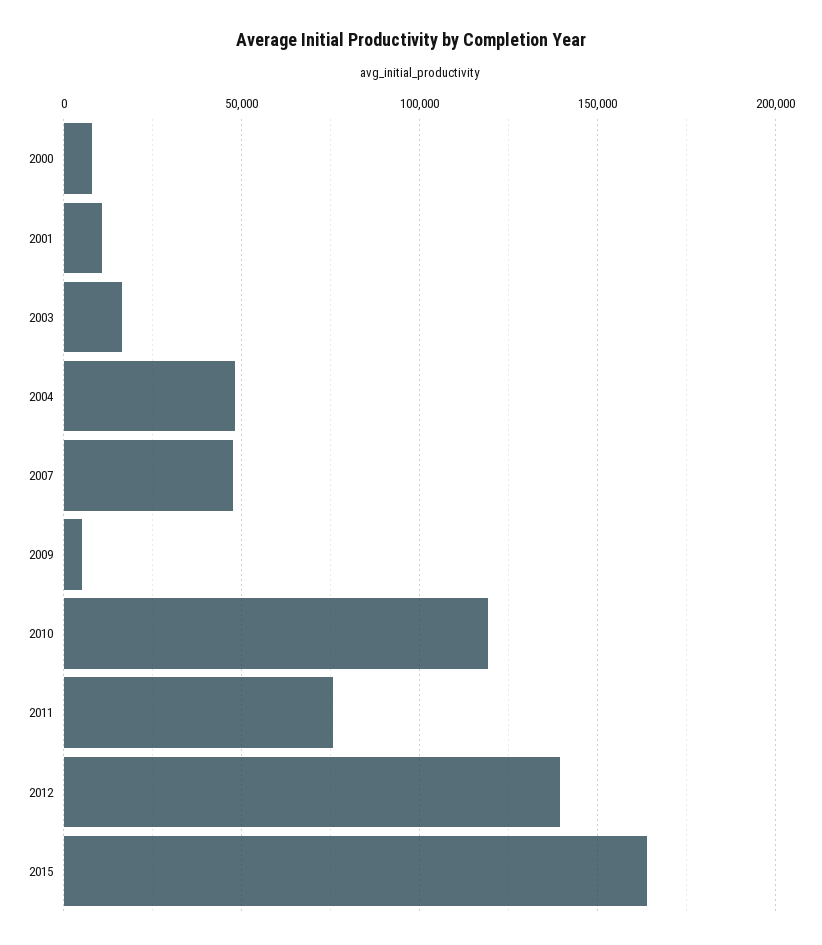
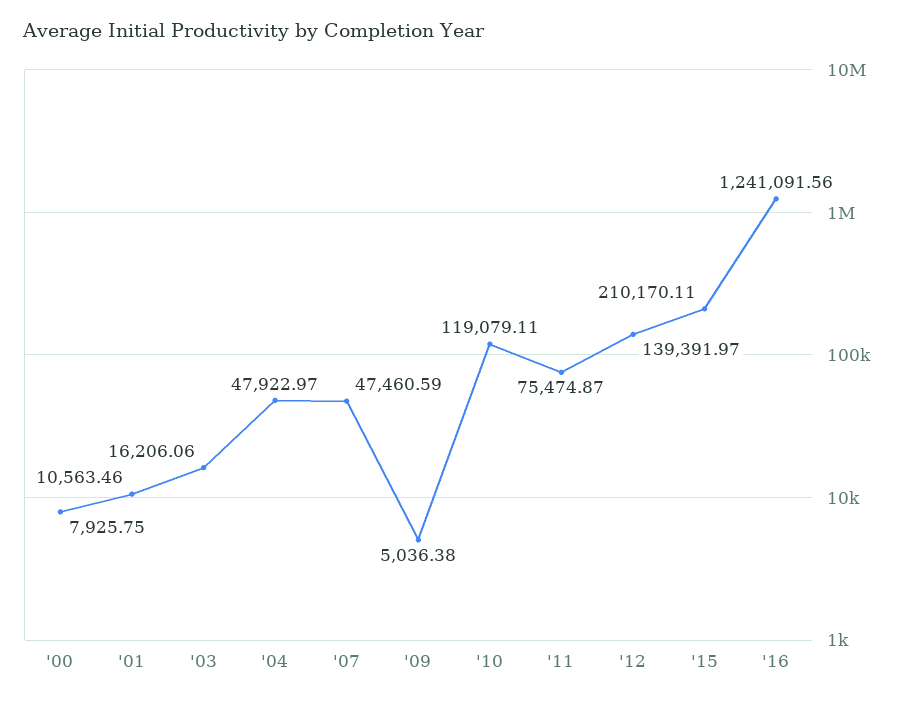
2015: 165000 -> 210170.11
'16: none -> 1241091.56

